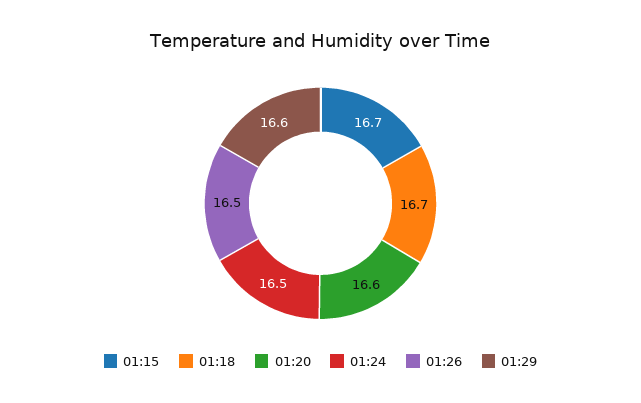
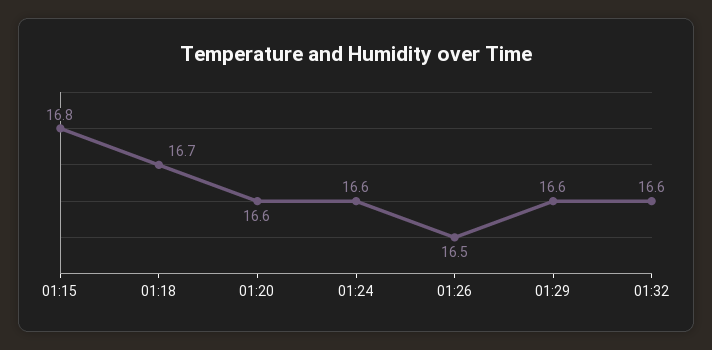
01:15: 16.7 -> 16.8
01:24: 16.5 -> 16.6
01:32: none -> 16.6

